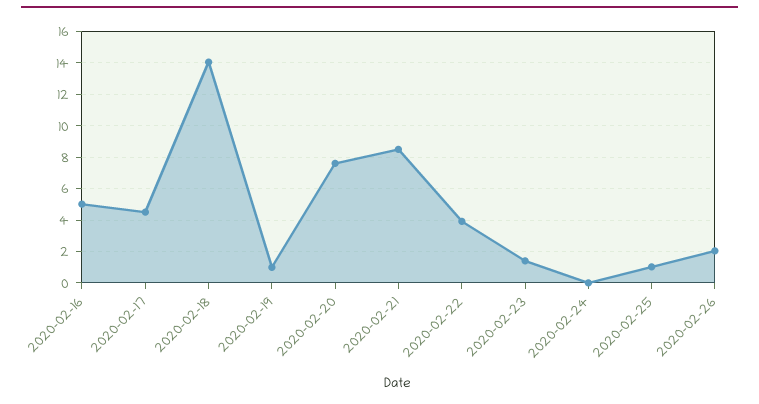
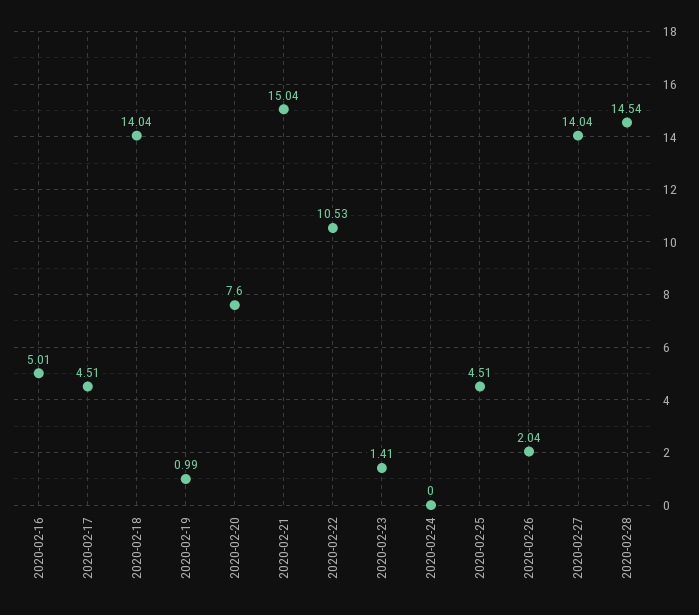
2020-02-21: 8.5 -> 15.04
2020-02-22: 4 -> 10.53
2020-02-25: 1 -> 4.51
2020-02-27: none -> 14.04
2020-02-28: none -> 14.54

